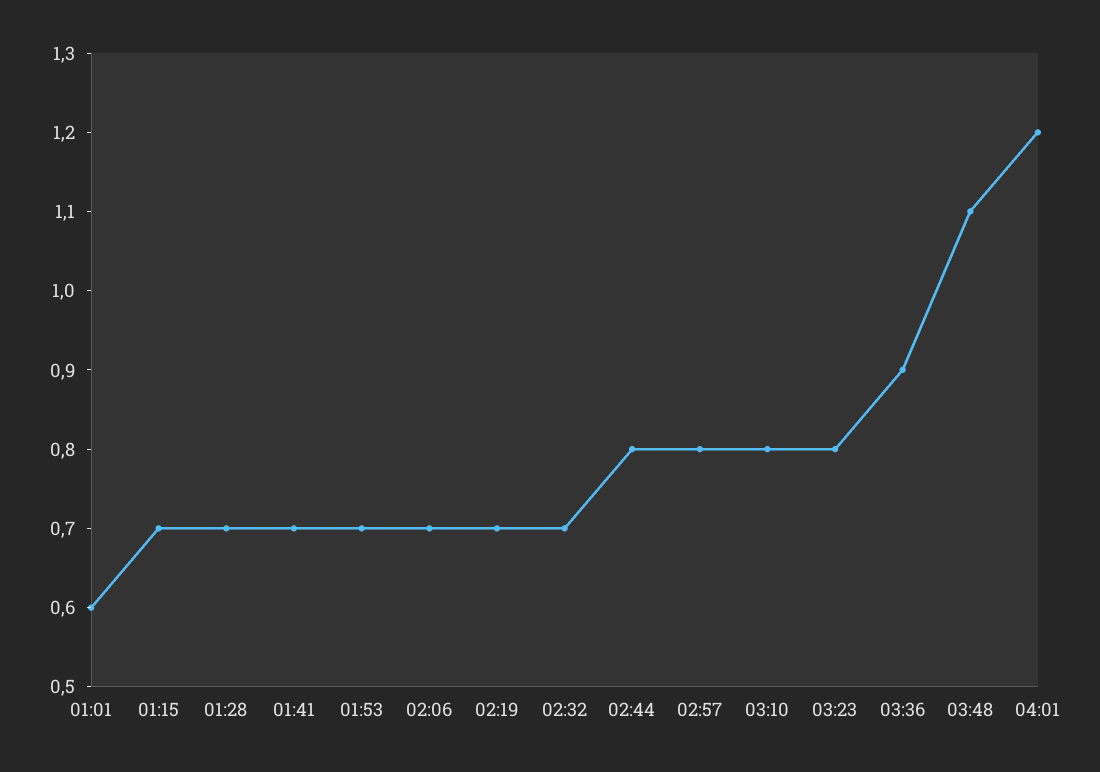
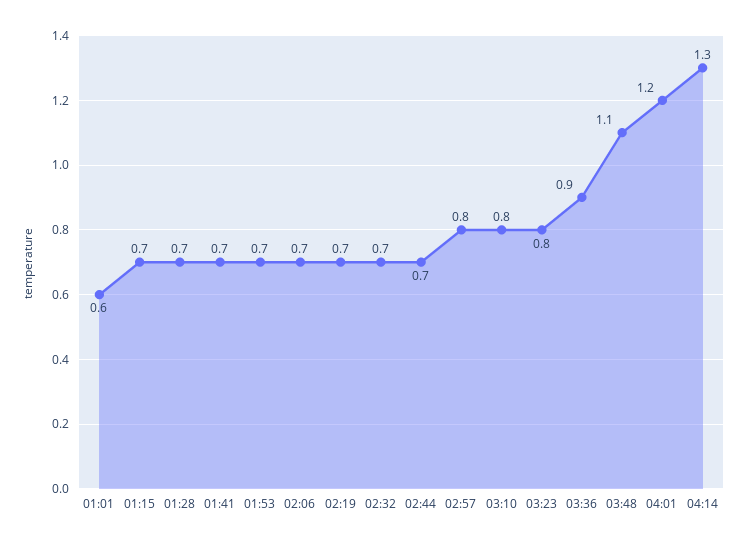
02:44: 0.8 -> 0.7
04:14: none -> 1.3

